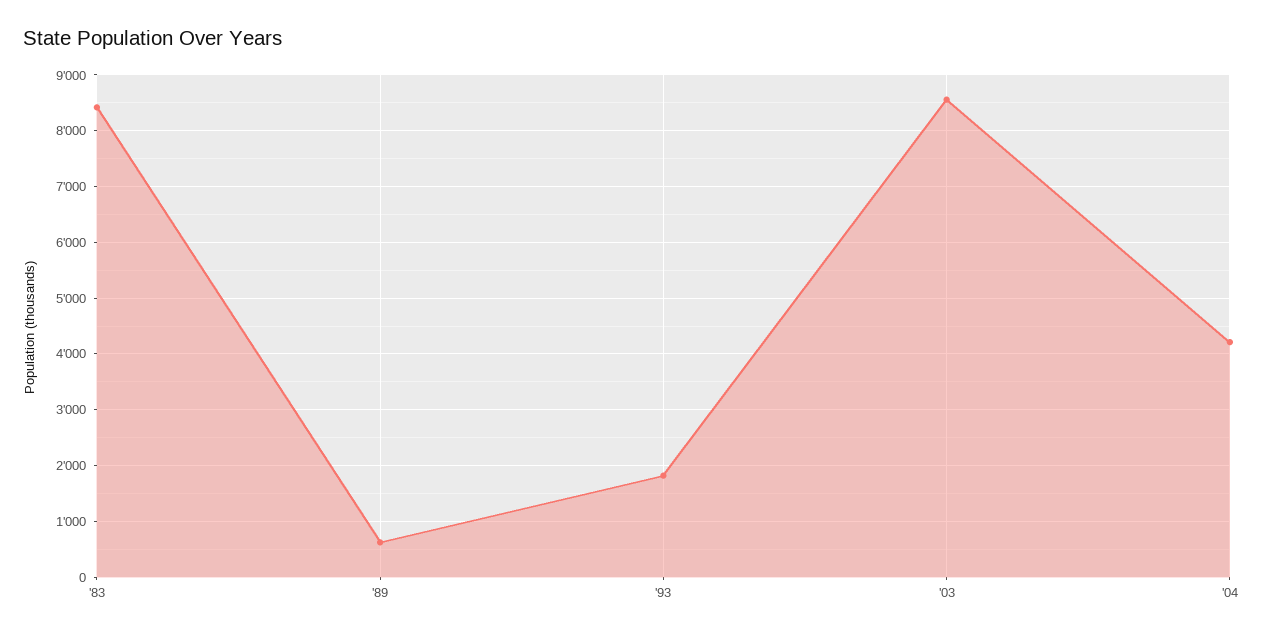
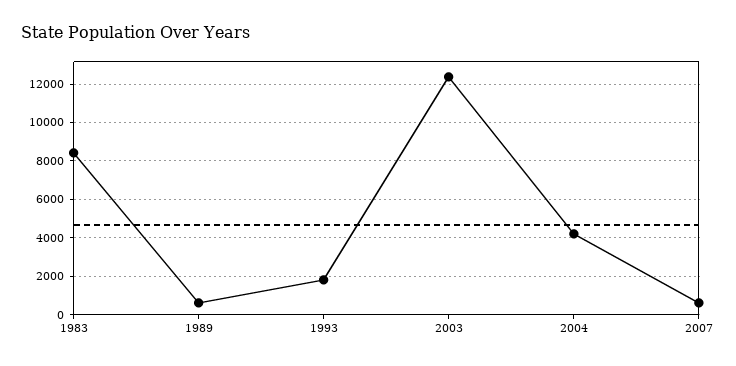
'03: 8600 -> 12500
2007: none -> 500

